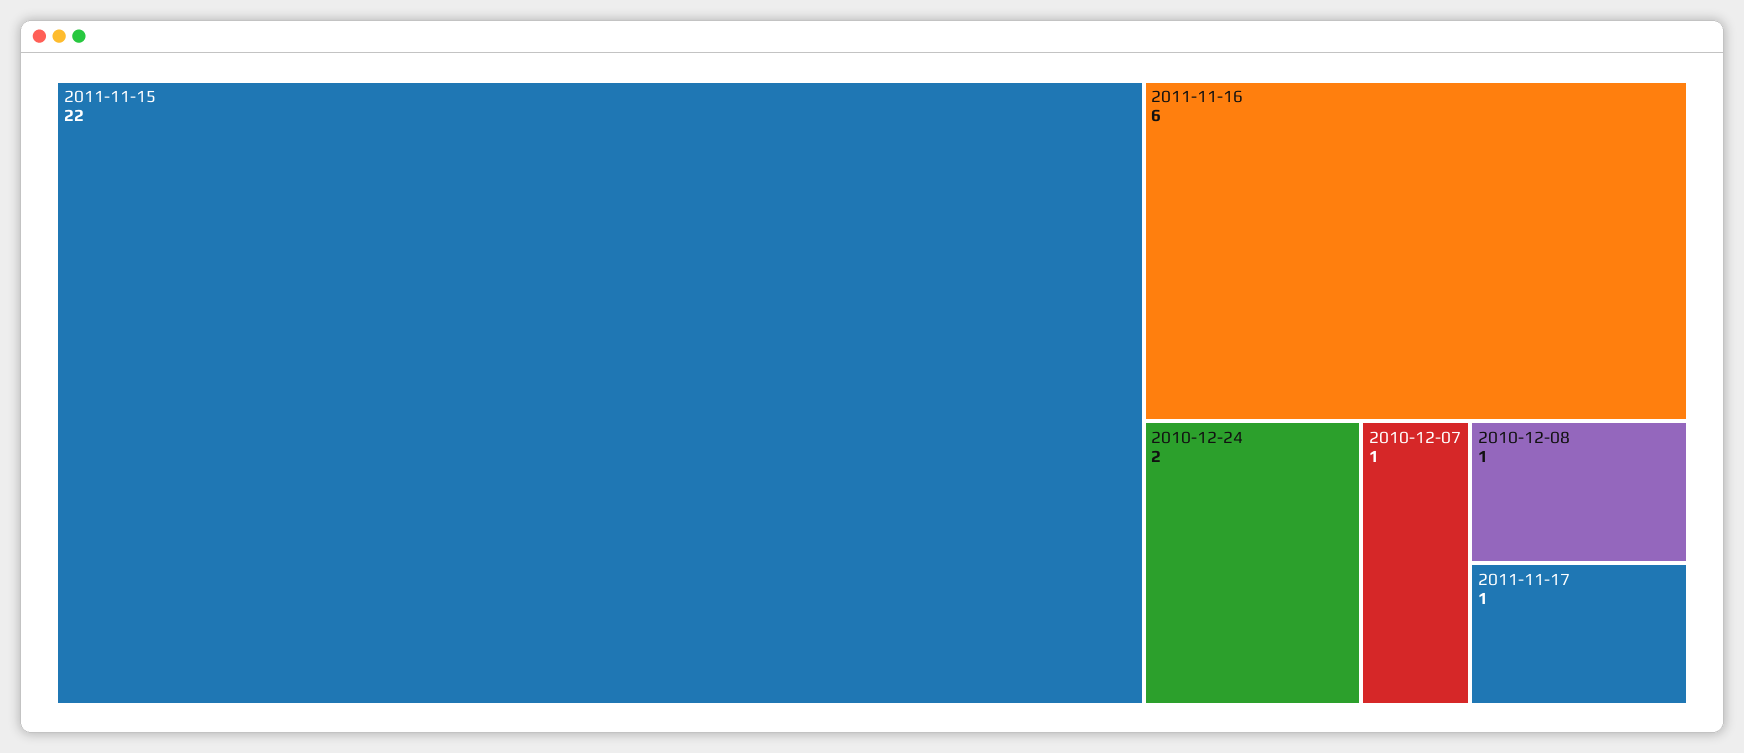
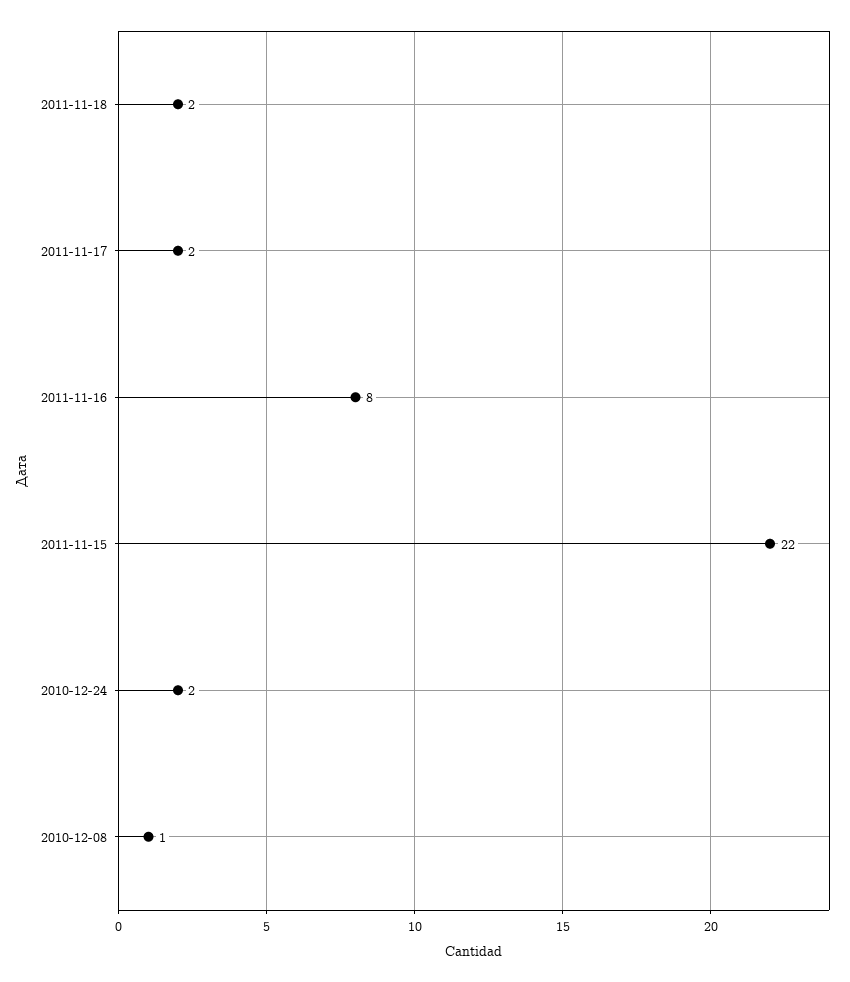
2011-11-16: 6 -> 8
2010-12-07: 1 -> none
2011-11-17: 1 -> 2
2011-11-18: none -> 2

